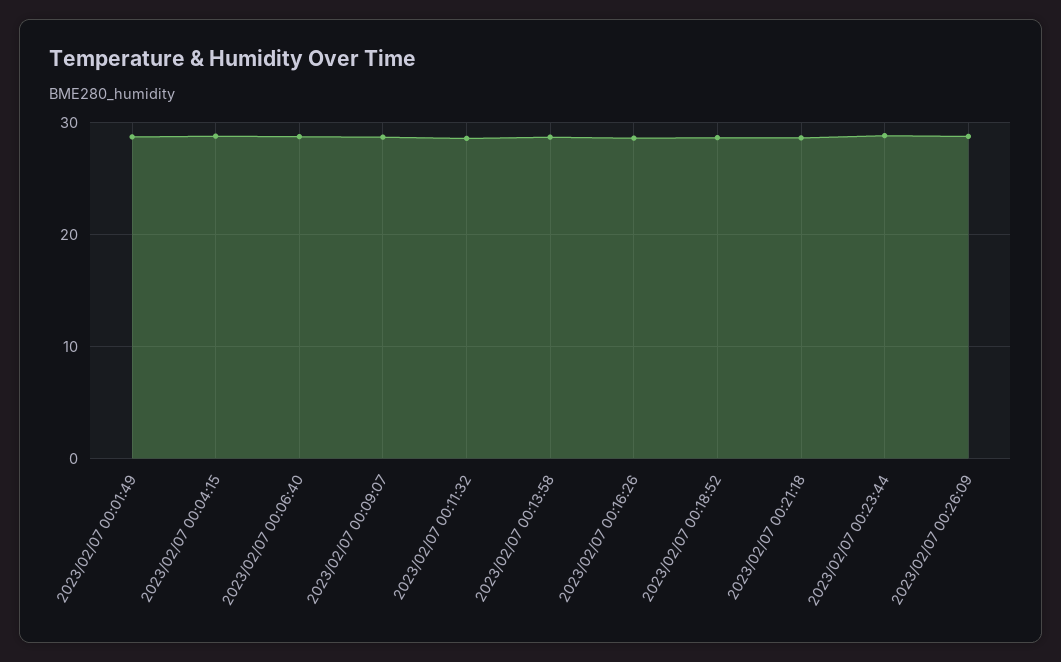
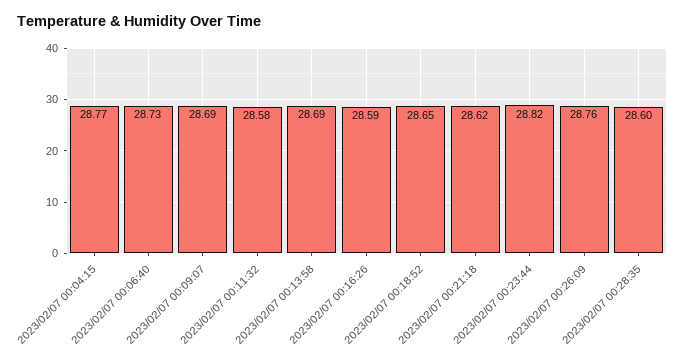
2023/02/07 00:01:49: 29 -> none
2023/02/07 00:28:35: none -> 28.6

